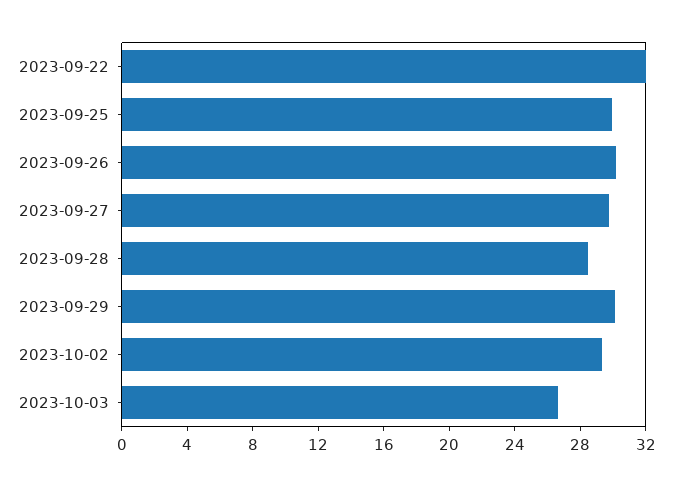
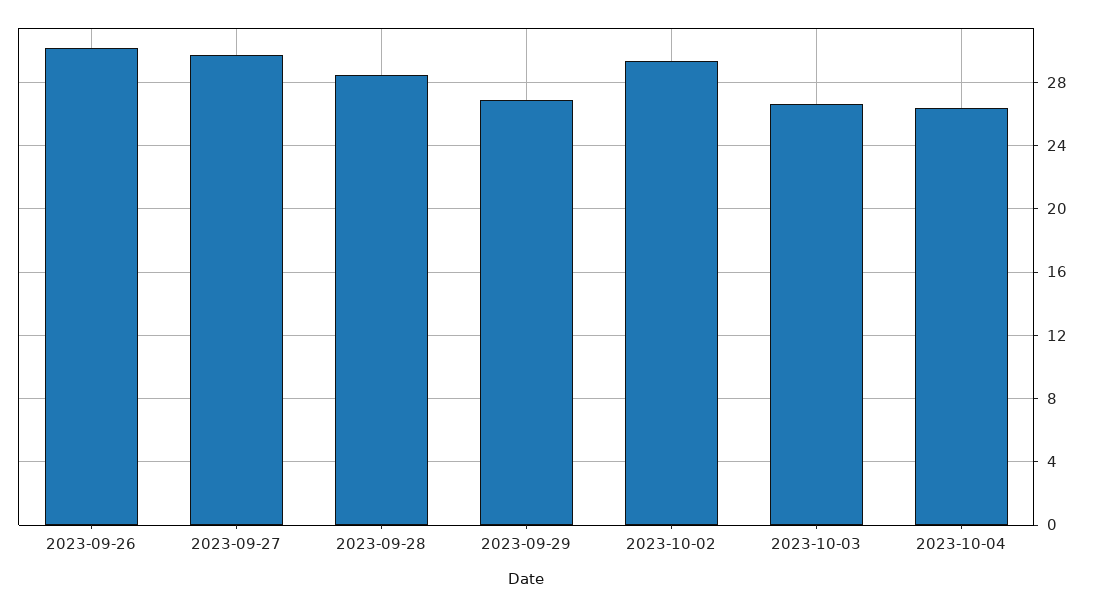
2023-09-22: 32 -> none
2023-09-25: 30 -> none
2023-09-29: 30 -> 27
2023-10-04: none -> 26.5

